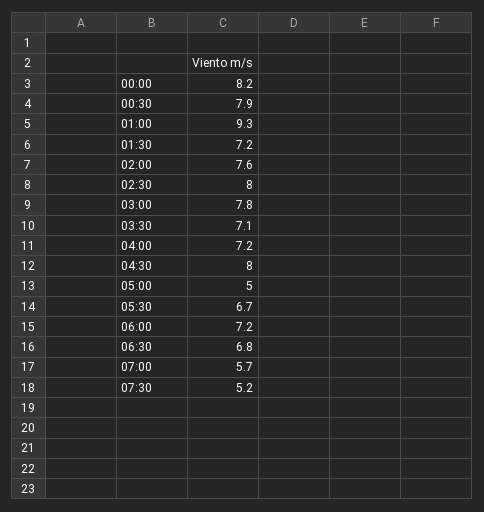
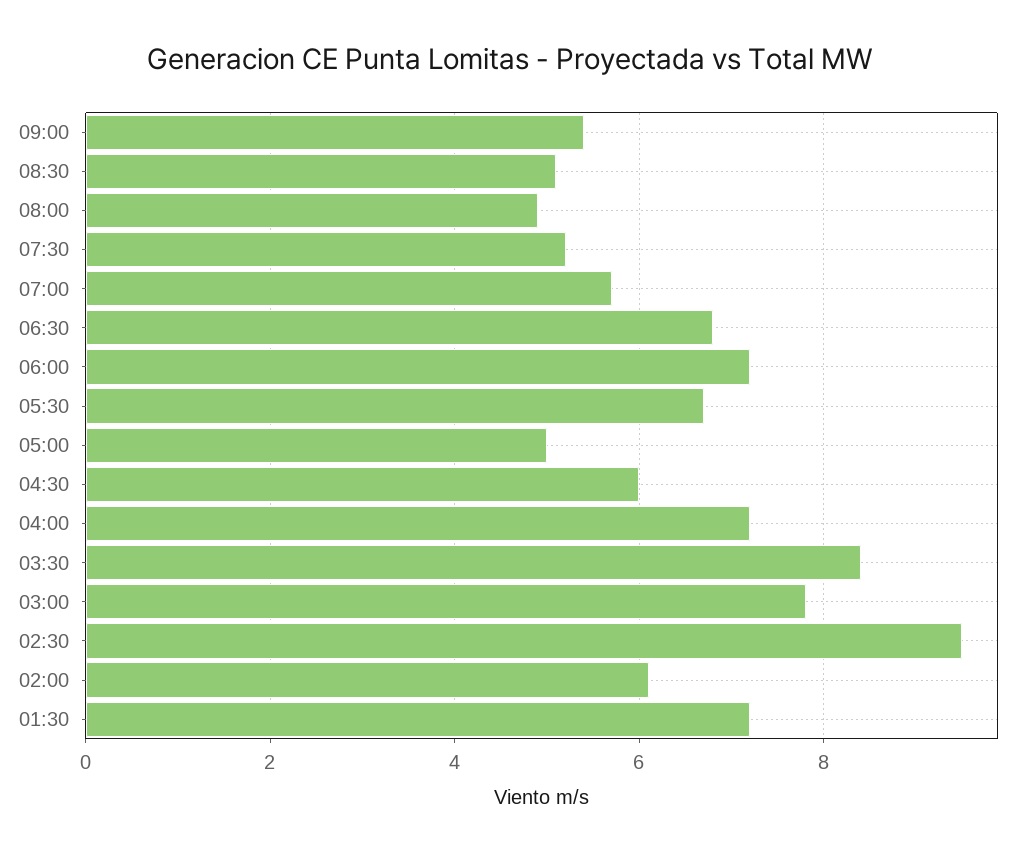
00:00: 8.2 -> none
00:30: 7.9 -> none
01:00: 9.3 -> none
02:00: 7.6 -> 6
02:30: 8 -> 9.5
03:30: 7.1 -> 8.5
04:30: 8 -> 6
09:00: none -> 5.5
08:30: none -> 5
08:00: none -> 5

